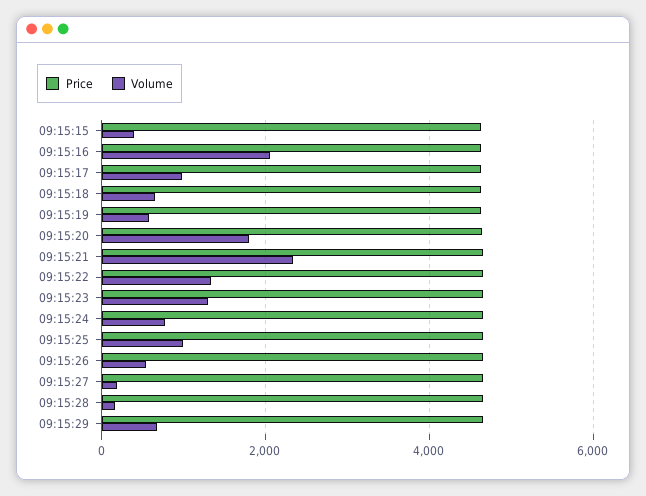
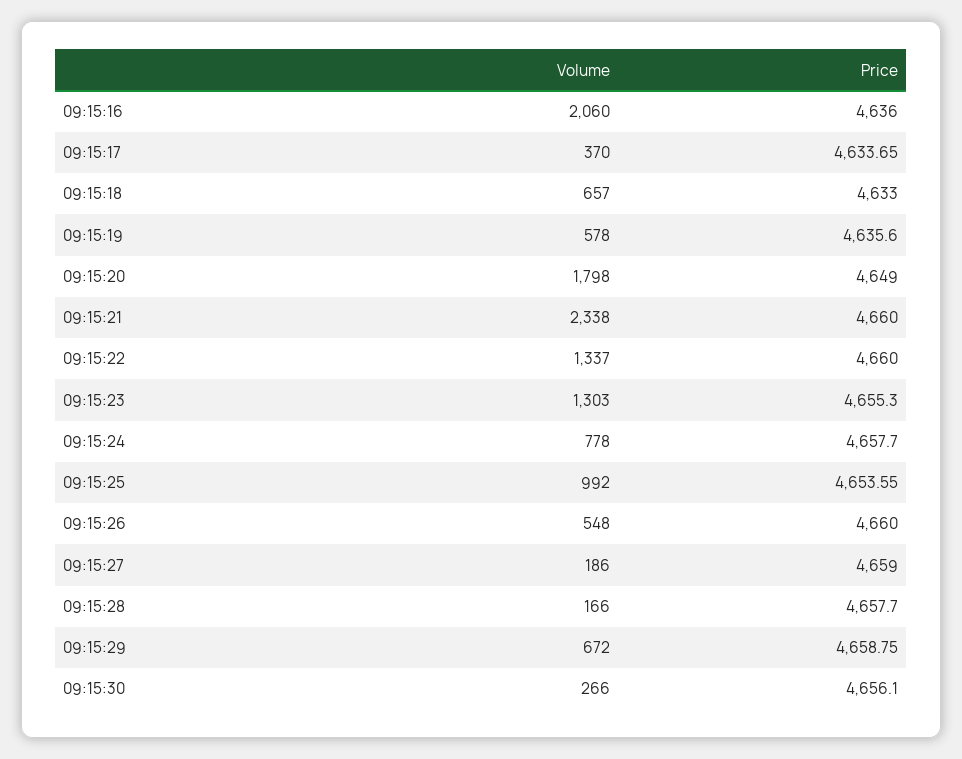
Price, 09:15:15: 4600 -> none
Volume, 09:15:15: 400 -> none
Volume, 09:15:17: 1000 -> 370
Volume, 09:15:30: none -> 266
Price, 09:15:30: none -> 4656.1

